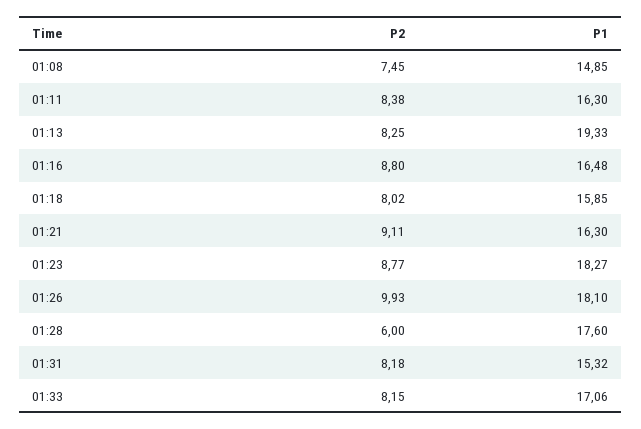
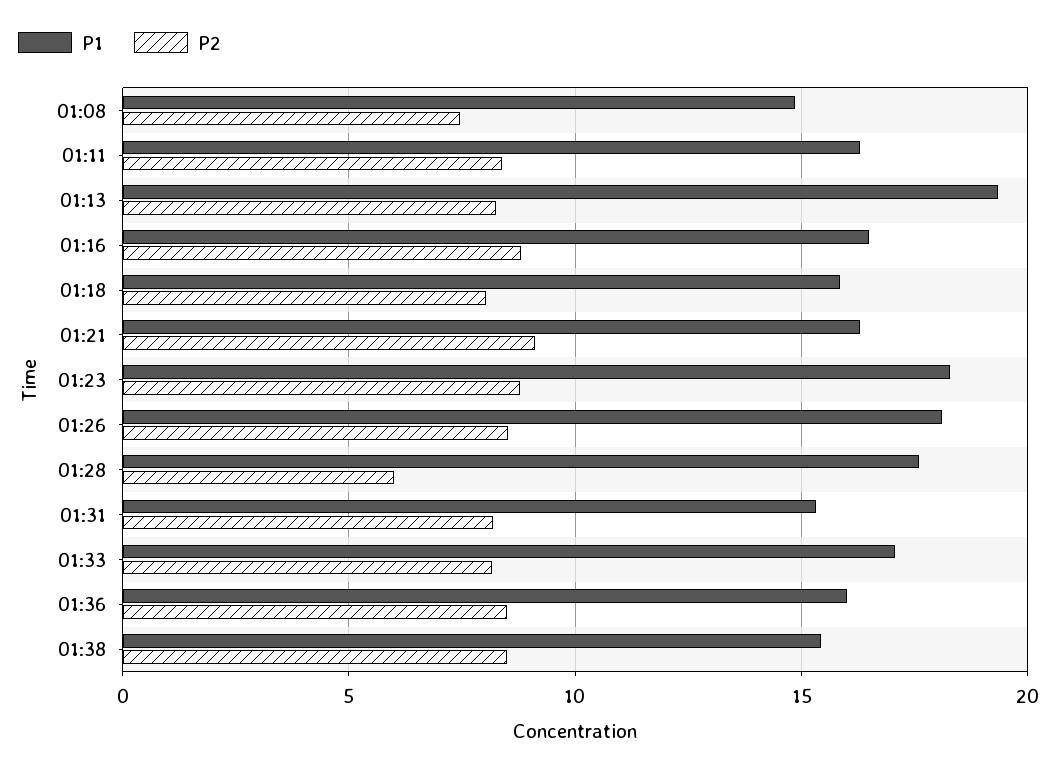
P2, 01:26: 9.93 -> 8.5
P1, 01:36: none -> 16
P2, 01:36: none -> 8.5
P1, 01:38: none -> 15.5
P2, 01:38: none -> 8.5

